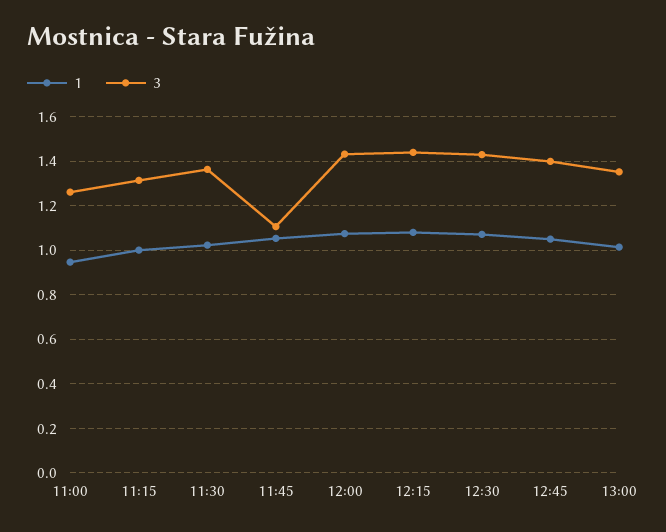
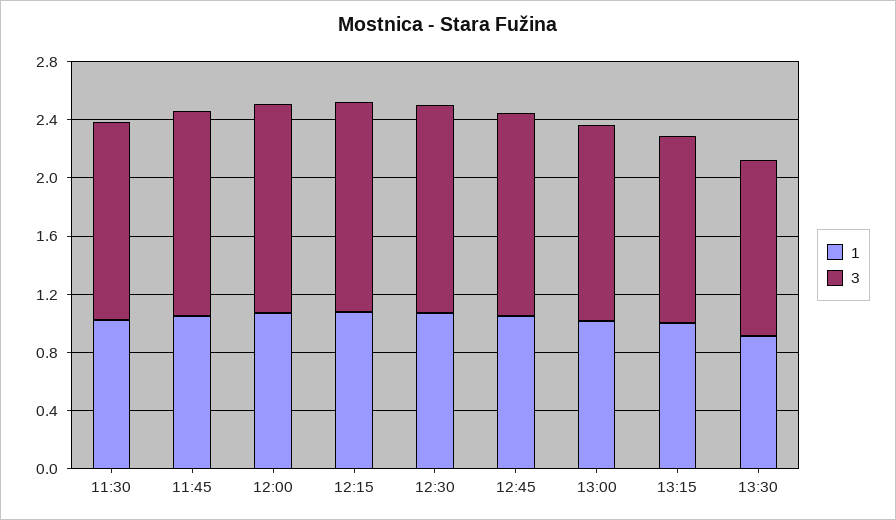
1, 11:00: 0.95 -> none
3, 11:00: 1.25 -> none
1, 11:15: 1 -> none
3, 11:15: 1.3 -> none
3, 11:45: 1.1 -> 1.4
1, 13:15: none -> 1
3, 13:15: none -> 1.3
1, 13:30: none -> 0.9
3, 13:30: none -> 1.2

